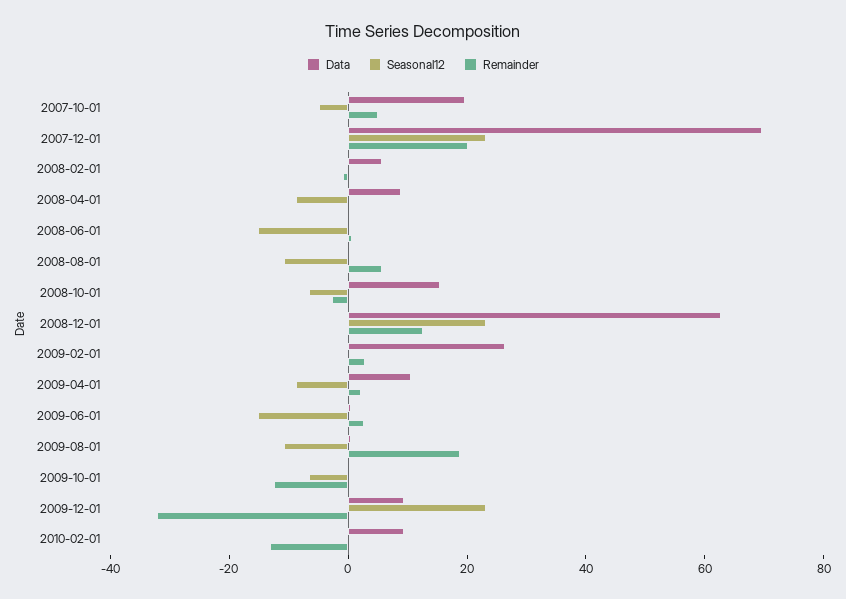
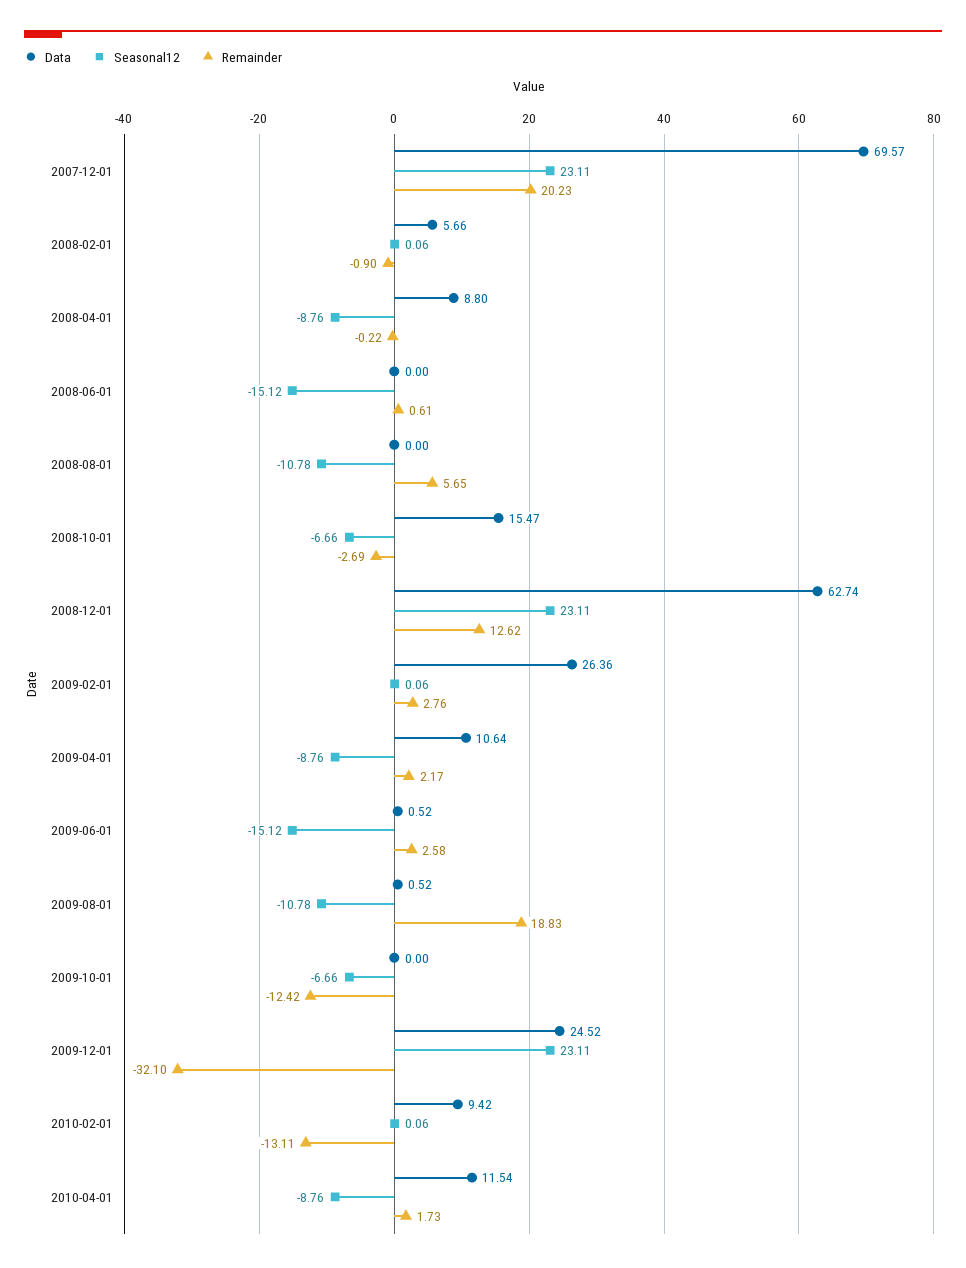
Data, 2007-10-01: 20 -> none
Seasonal12, 2007-10-01: -5 -> none
Remainder, 2007-10-01: 5 -> none
Data, 2009-12-01: 10 -> 24.52
Data, 2010-04-01: none -> 11.54
Seasonal12, 2010-04-01: none -> -8.76
Remainder, 2010-04-01: none -> 1.73

